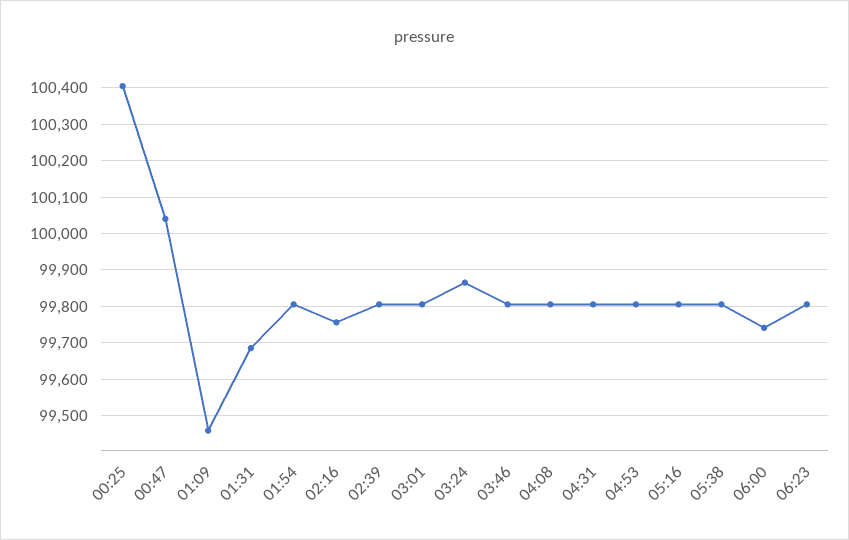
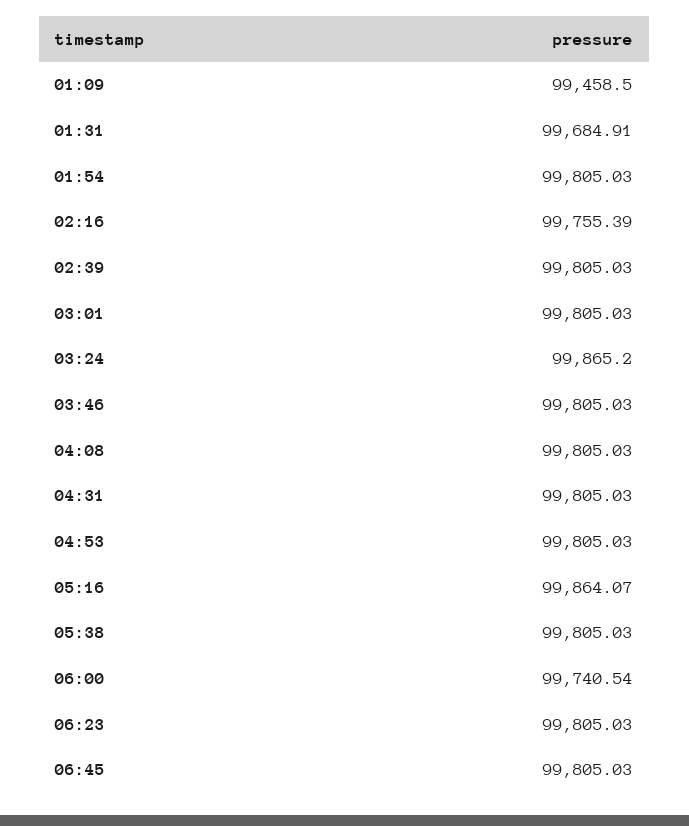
00:25: 100400 -> none
00:47: 100040 -> none
05:16: 99800 -> 99864.07
06:45: none -> 99805.03

